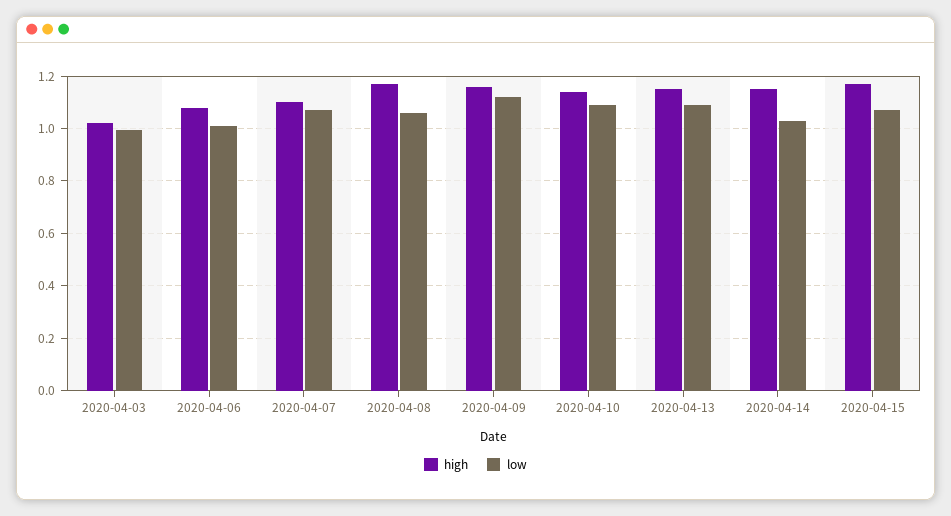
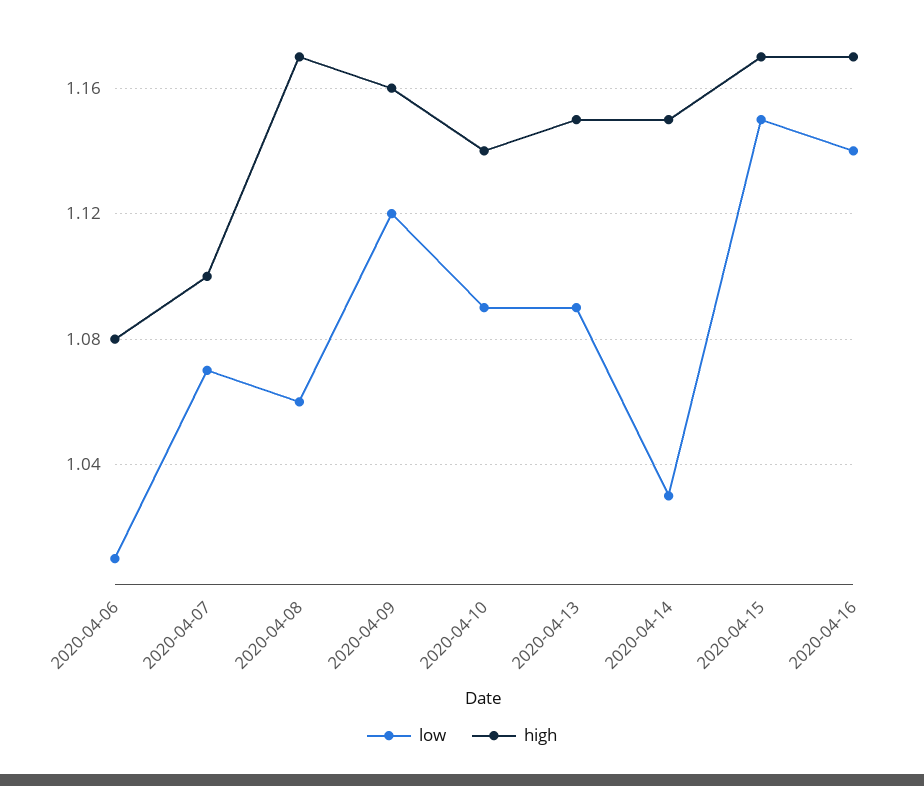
high, 2020-04-03: 1.025 -> none
low, 2020-04-03: 1 -> none
low, 2020-04-15: 1.075 -> 1.15
low, 2020-04-16: none -> 1.14
high, 2020-04-16: none -> 1.17

